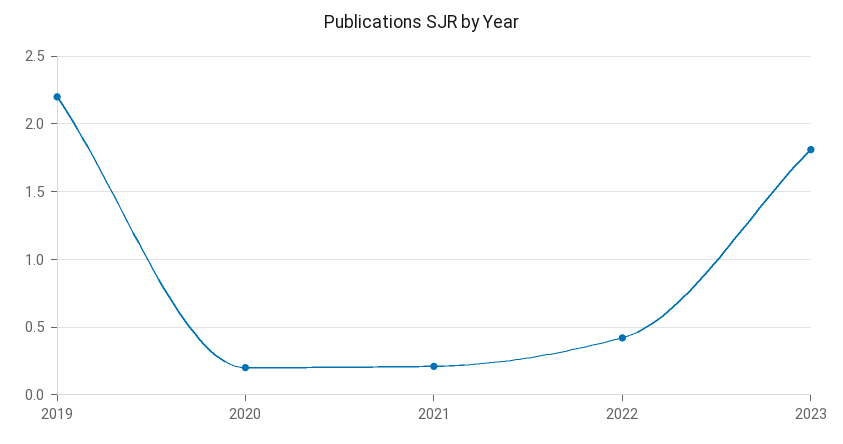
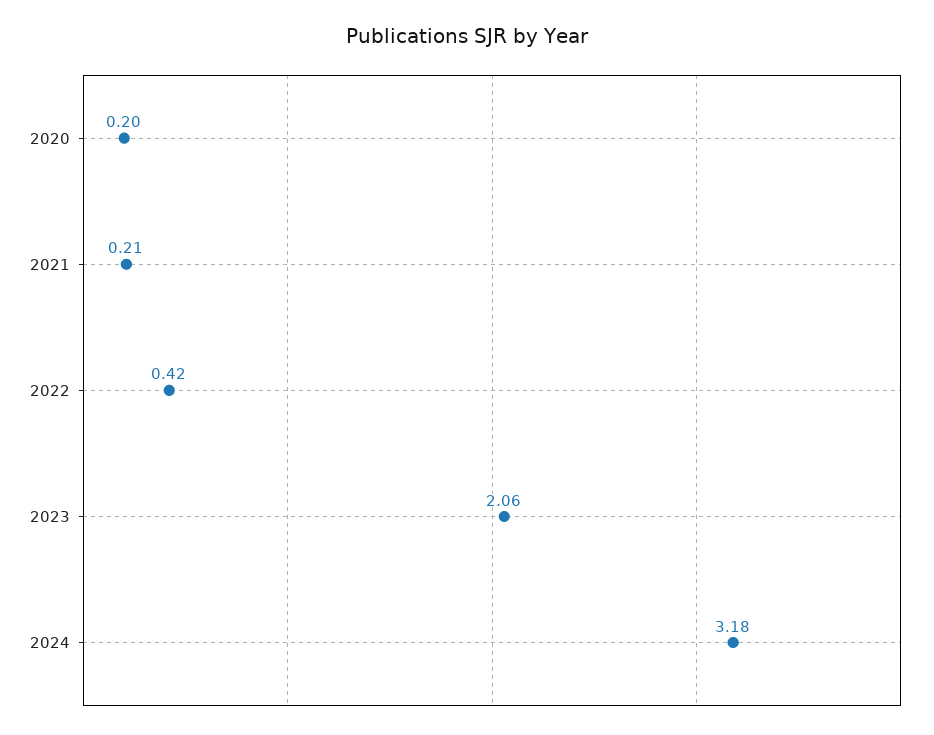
2019: 2.2 -> none
2023: 1.8 -> 2.06
2024: none -> 3.18

